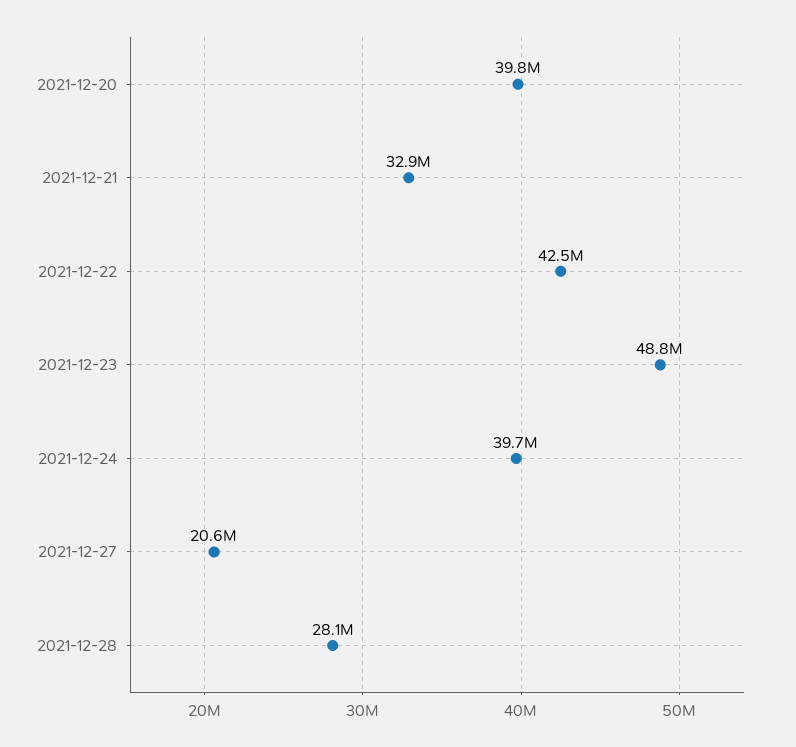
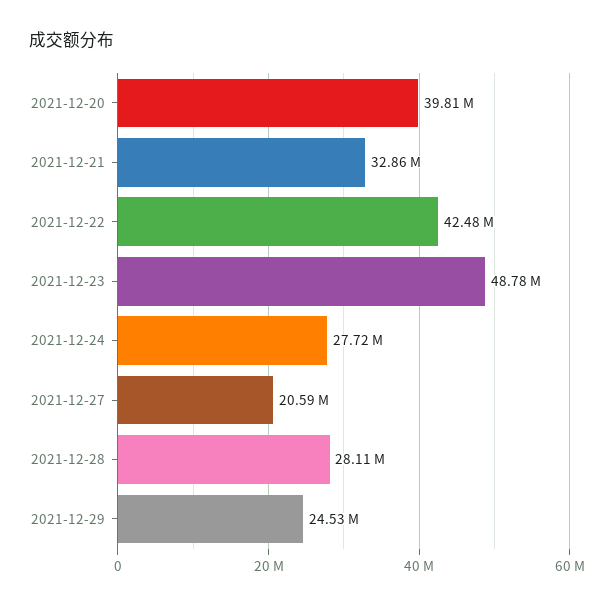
2021-12-24: 39700000 -> 27720000
2021-12-29: none -> 24530000

